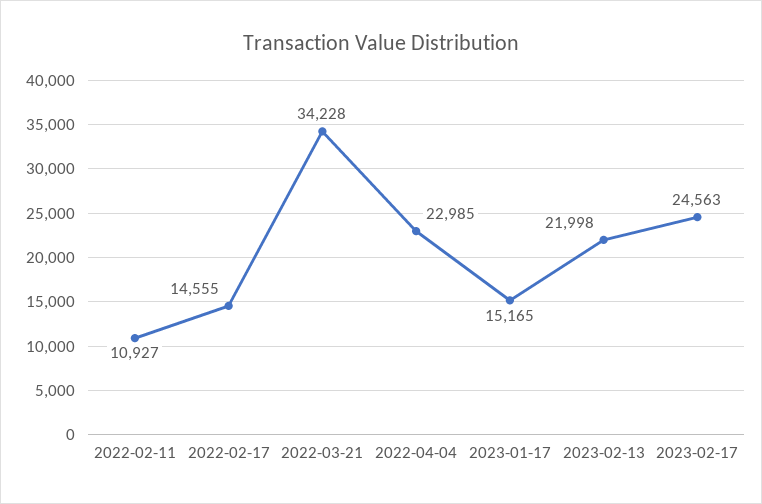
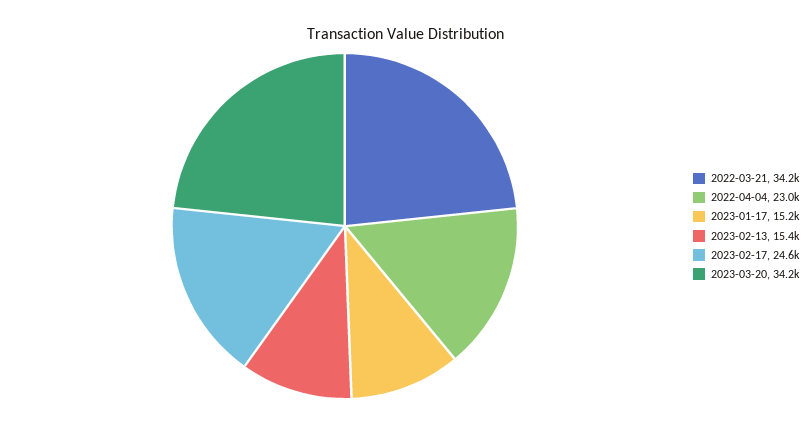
2022-02-11: 10927 -> none
2022-02-17: 14555 -> none
2023-02-13: 21998 -> 15400
2023-03-20: none -> 34200

